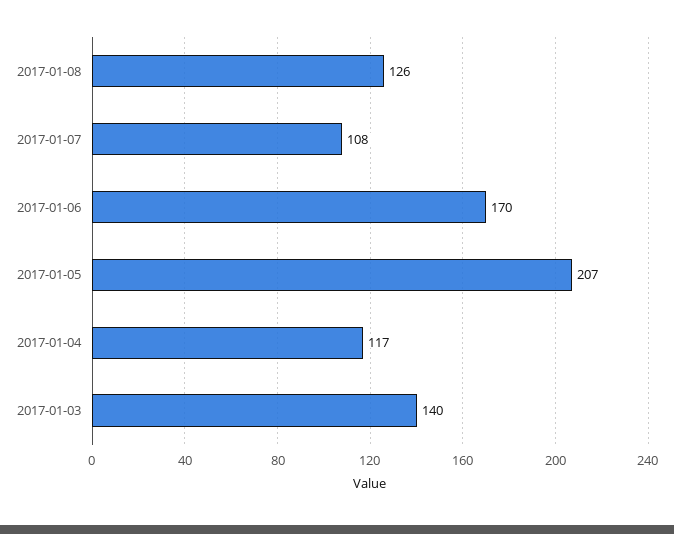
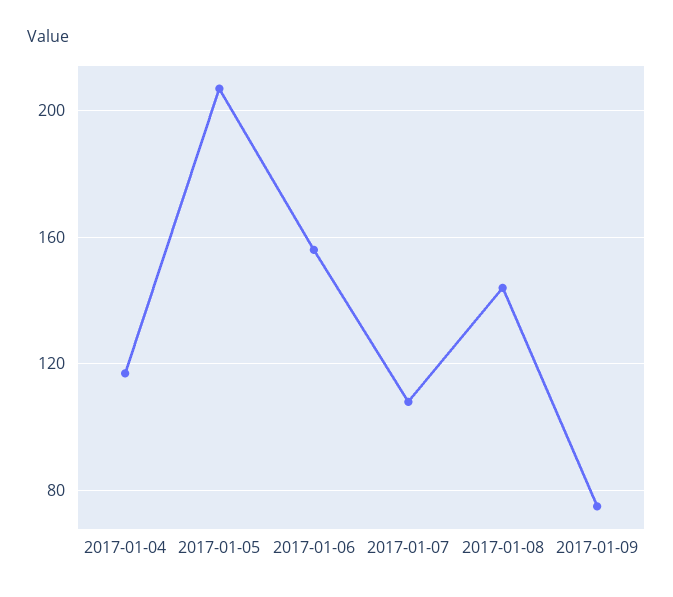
2017-01-08: 126 -> 145
2017-01-06: 170 -> 155
2017-01-03: 140 -> none
2017-01-09: none -> 75

